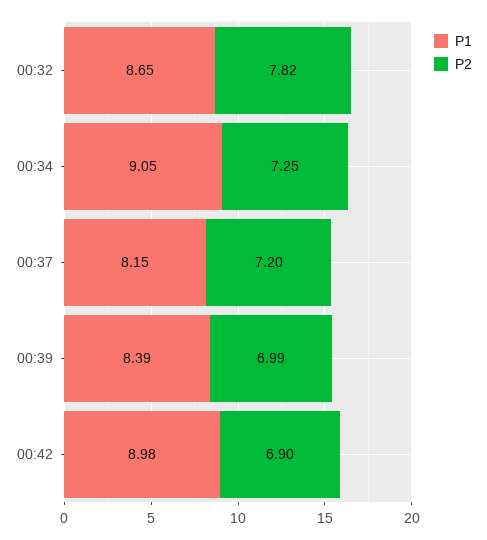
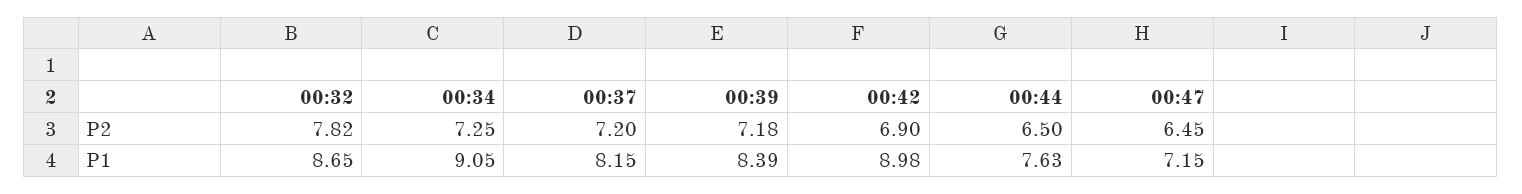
P2, 00:39: 6.99 -> 7.18
P2, 00:44: none -> 6.5
P2, 00:47: none -> 6.45
P1, 00:44: none -> 7.63
P1, 00:47: none -> 7.15

